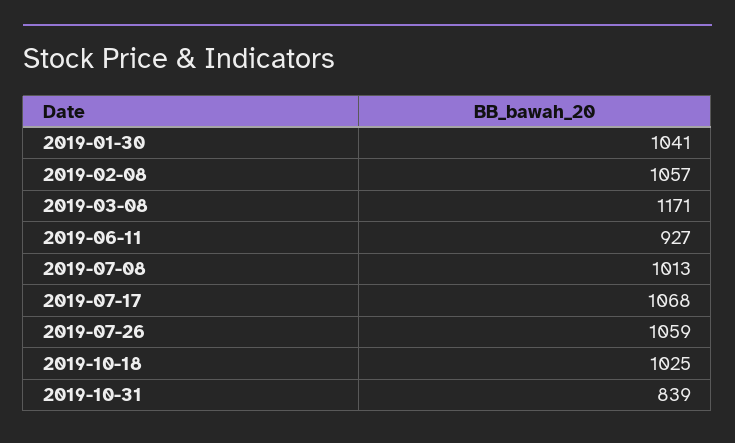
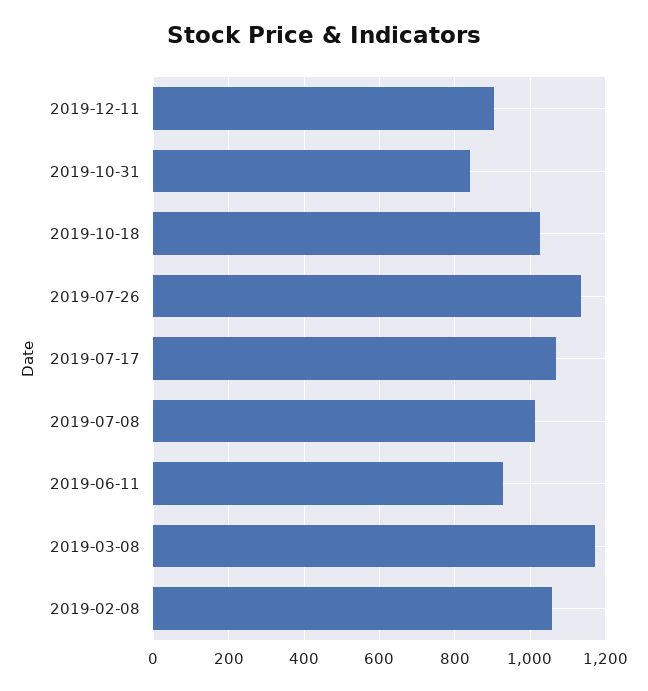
2019-01-30: 1041 -> none
2019-07-26: 1059 -> 1140
2019-12-11: none -> 900

